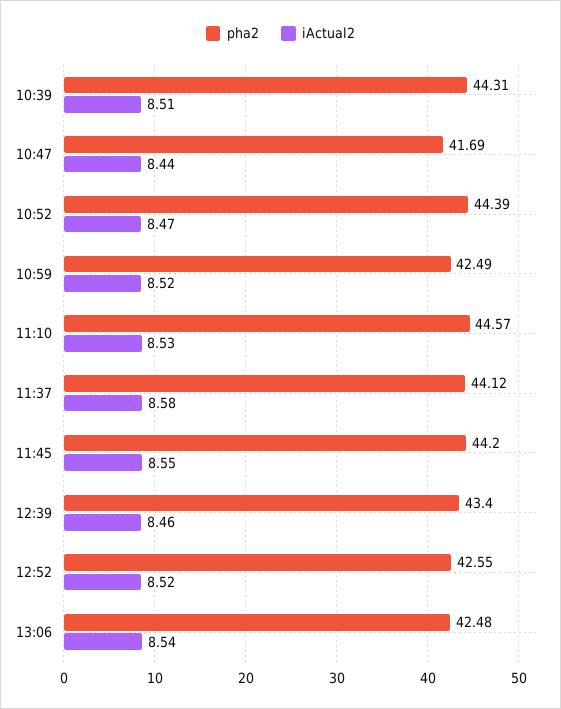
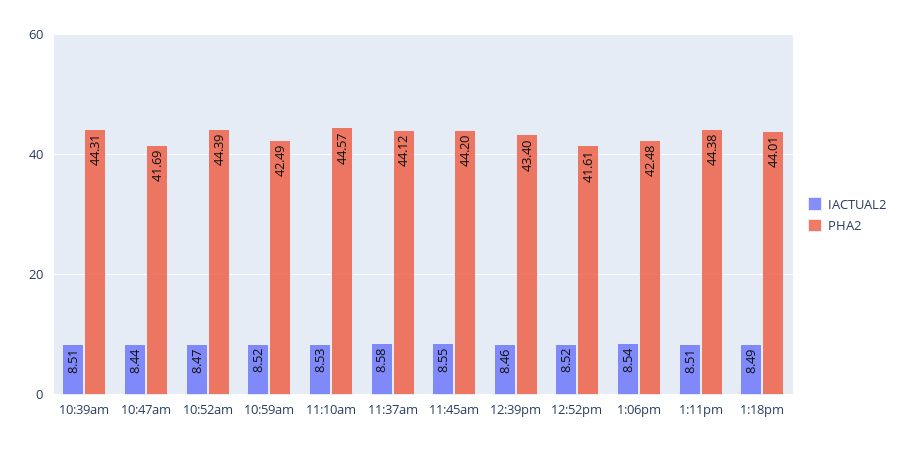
pha2, 12:52: 42.55 -> 41.61
iActual2, 1:11pm: none -> 8.51
pha2, 1:11pm: none -> 44.38
iActual2, 1:18pm: none -> 8.49
pha2, 1:18pm: none -> 44.01

